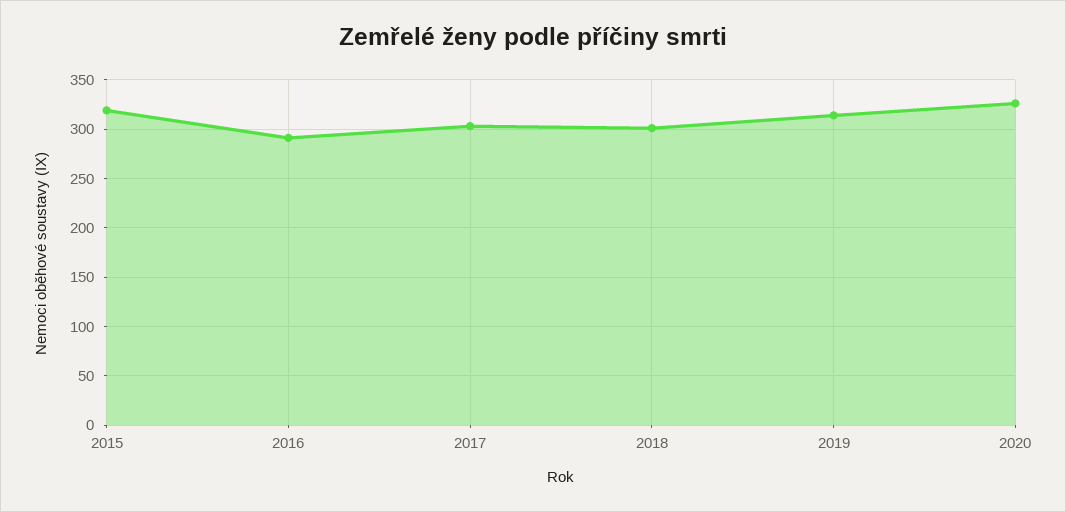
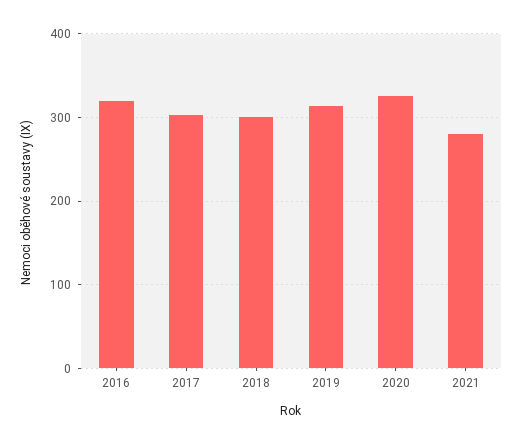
2015: 320 -> none
2016: 290 -> 320
2021: none -> 280

